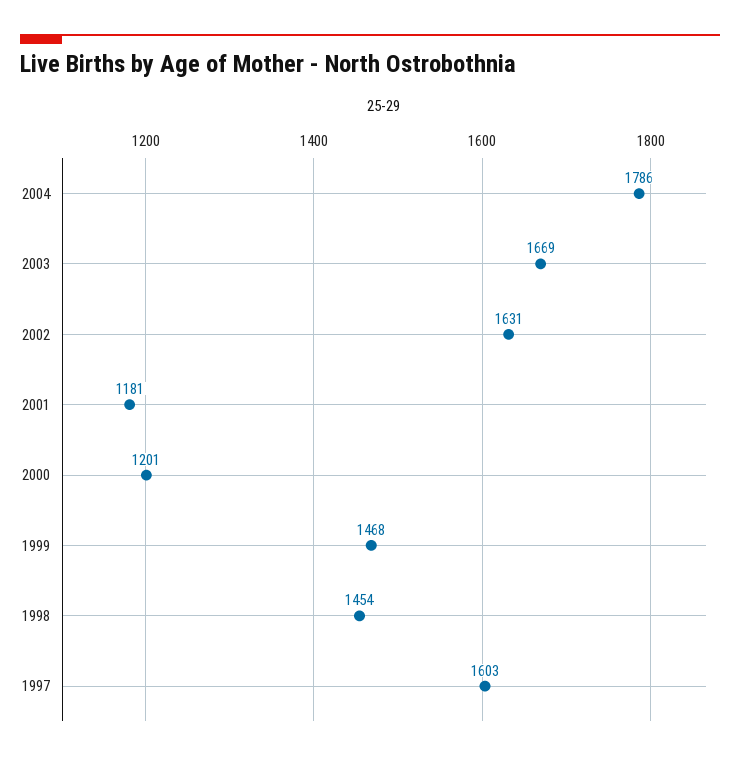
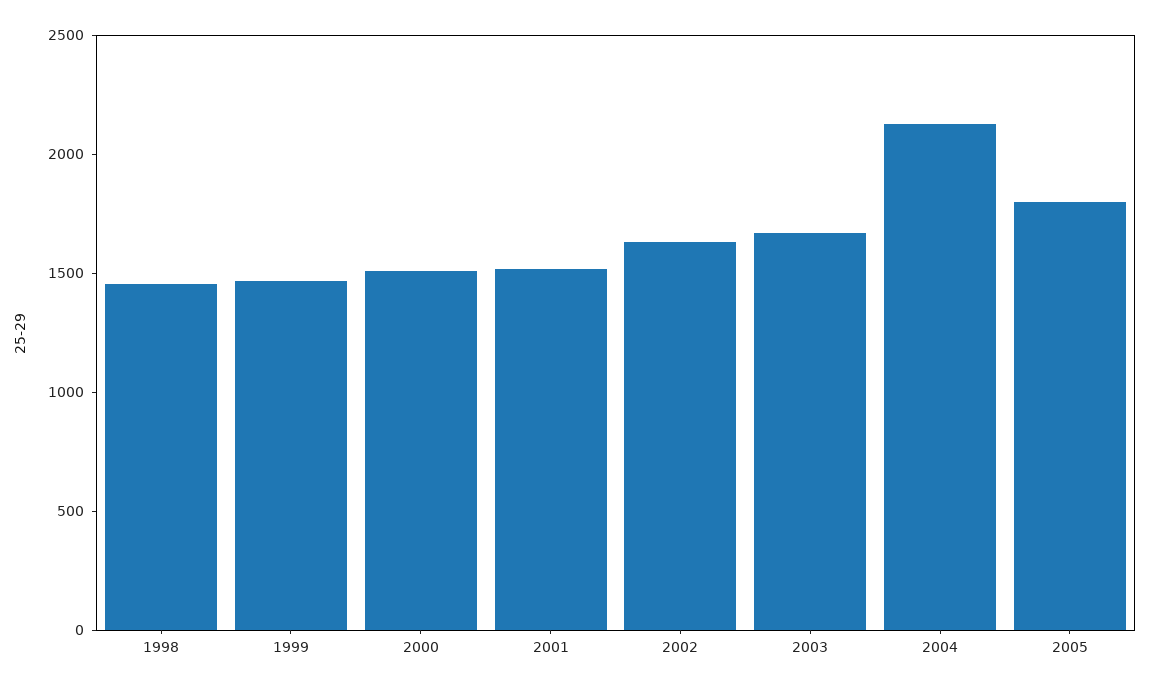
2004: 1786 -> 2100
2001: 1181 -> 1500
2000: 1201 -> 1500
1997: 1603 -> none
2005: none -> 1800

